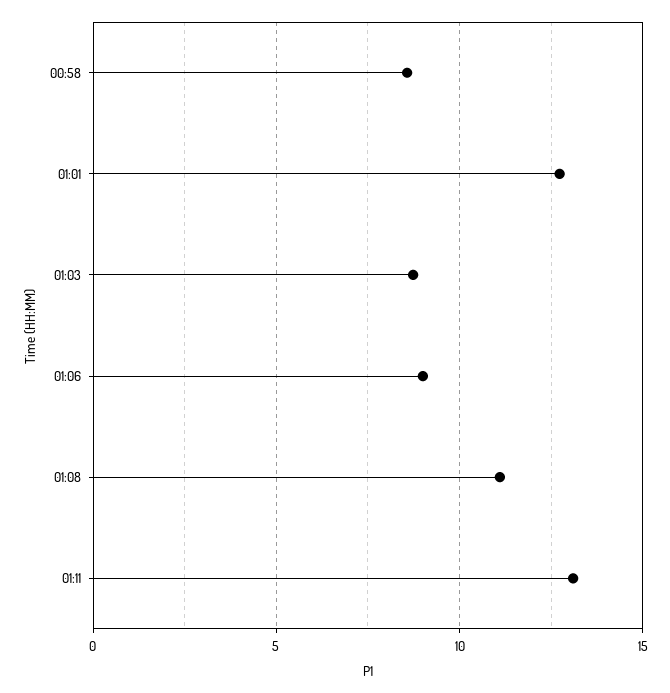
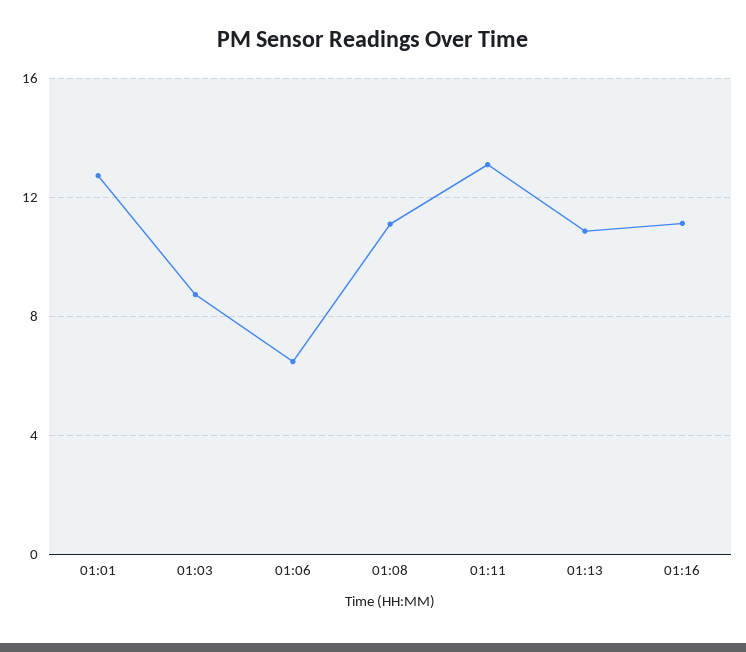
00:58: 8.5 -> none
01:06: 9 -> 6.5
01:13: none -> 11
01:16: none -> 11

